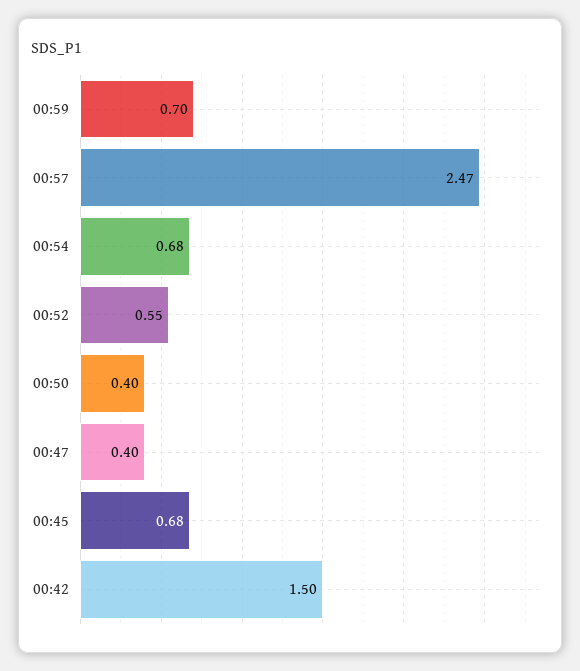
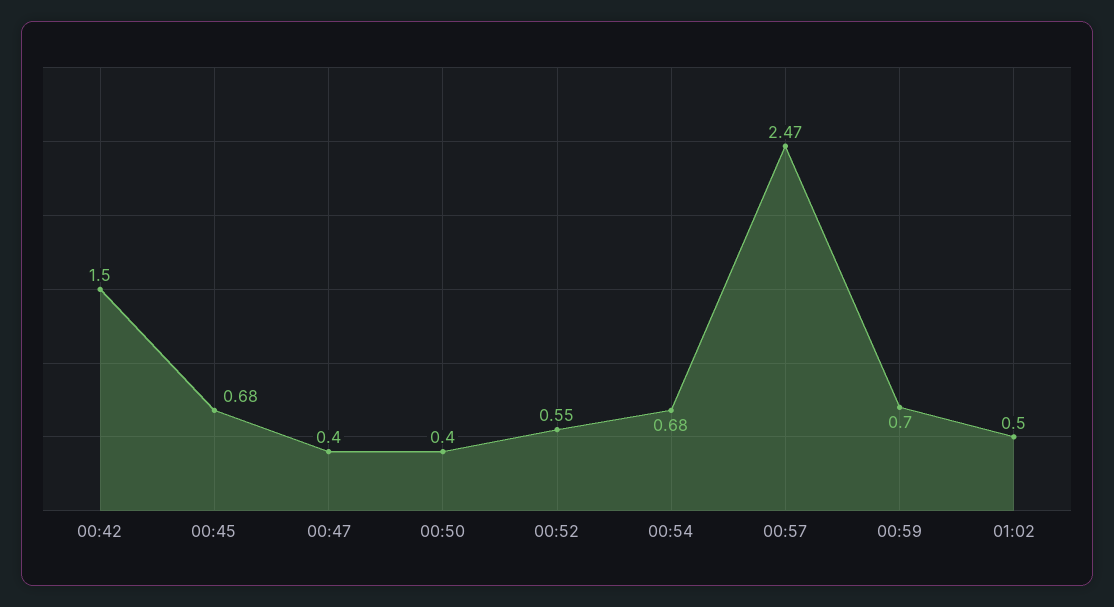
01:02: none -> 0.5

